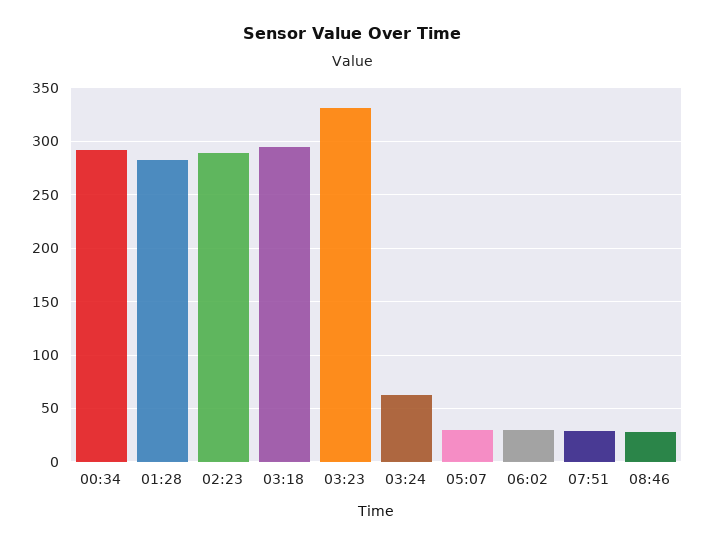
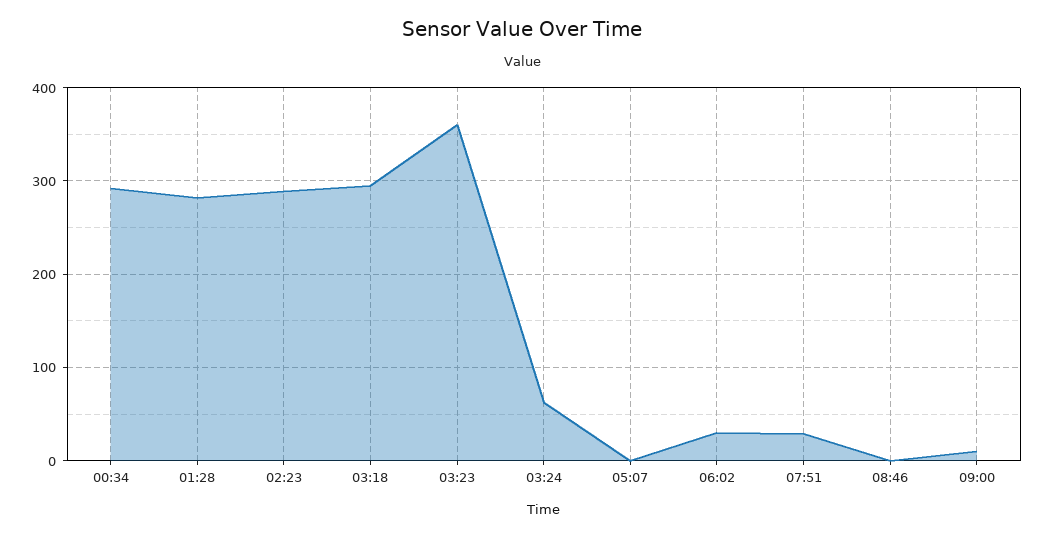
03:23: 330 -> 360
05:07: 30 -> 0
08:46: 30 -> 0
09:00: none -> 10

